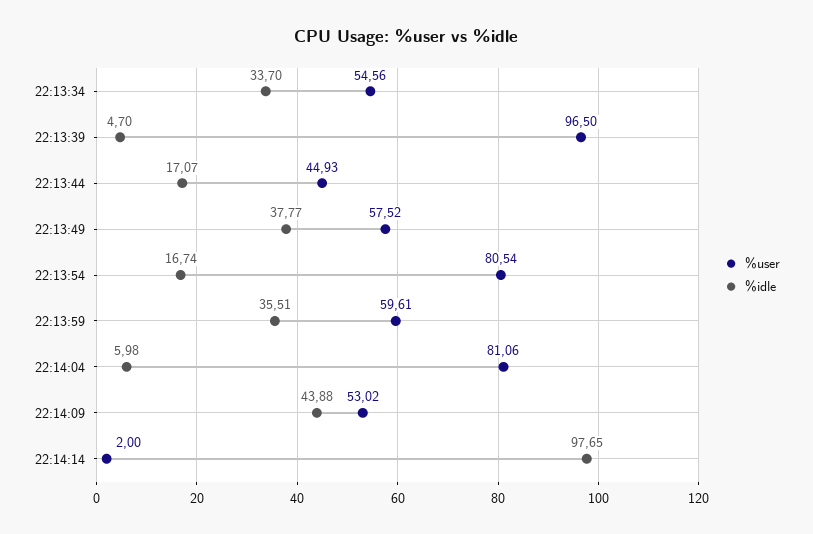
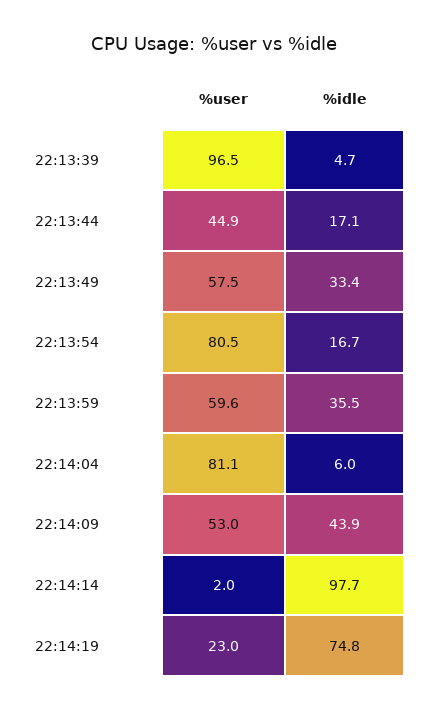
%user, 22:13:34: 54.56 -> none
%idle, 22:13:34: 33.7 -> none
%idle, 22:13:49: 37.77 -> 33.4
%user, 22:14:19: none -> 23
%idle, 22:14:19: none -> 74.8

